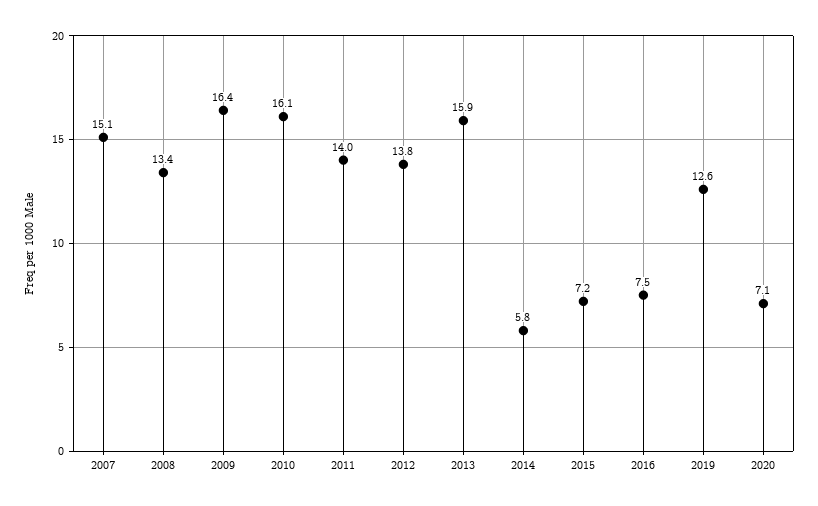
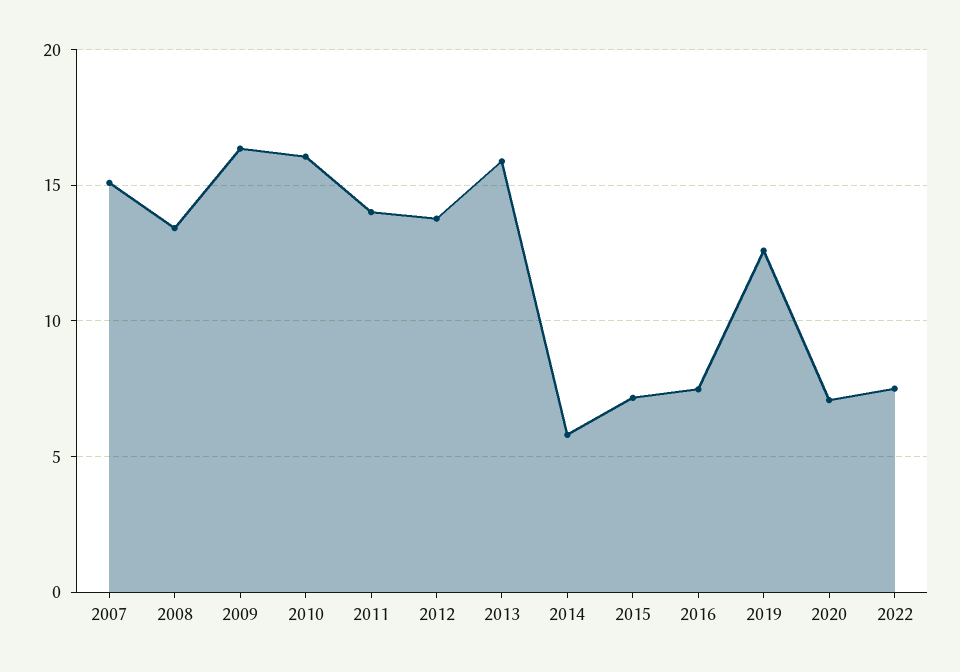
2022: none -> 7.5

